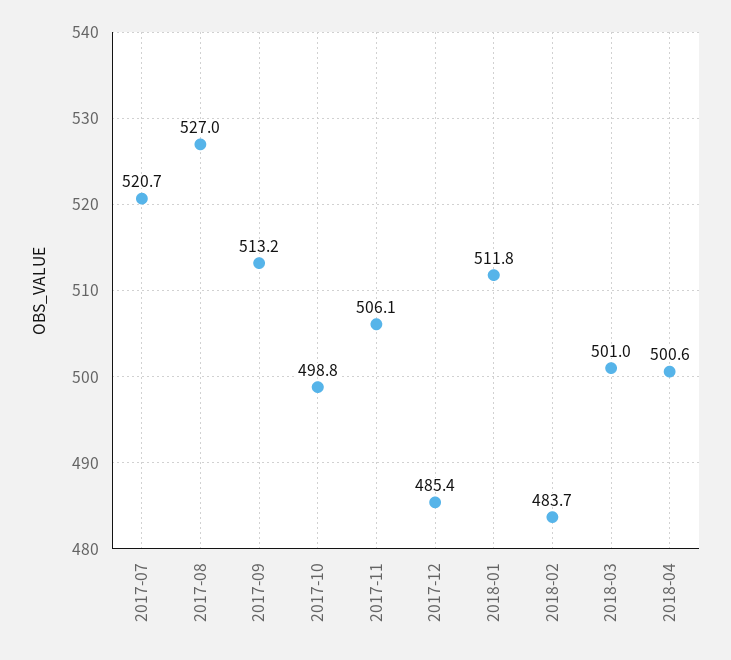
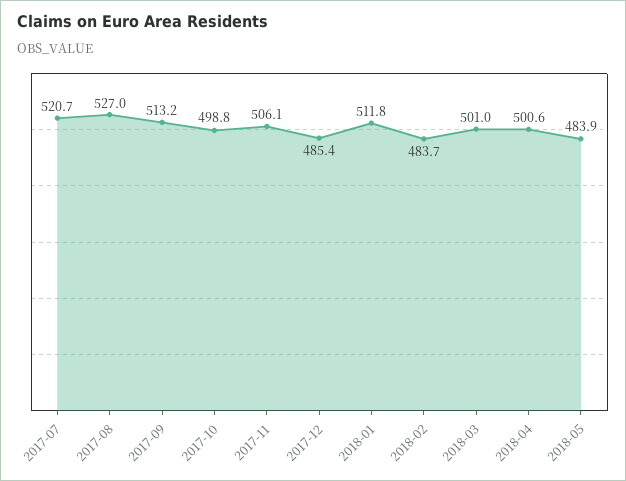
2018-05: none -> 483.9

